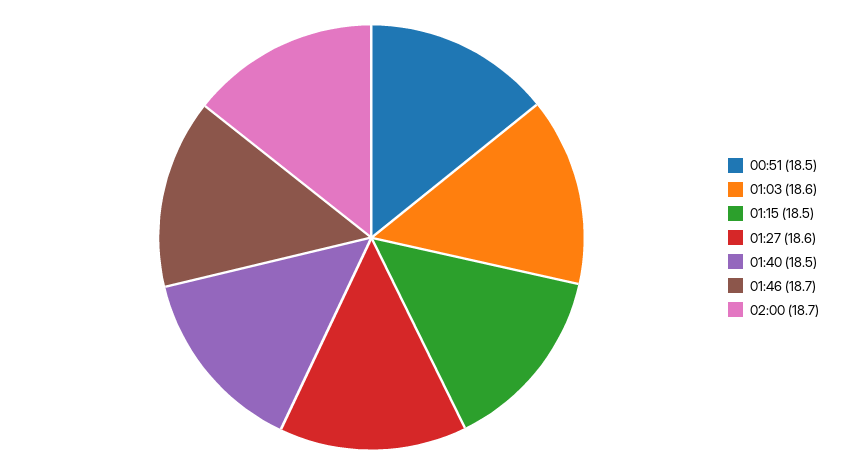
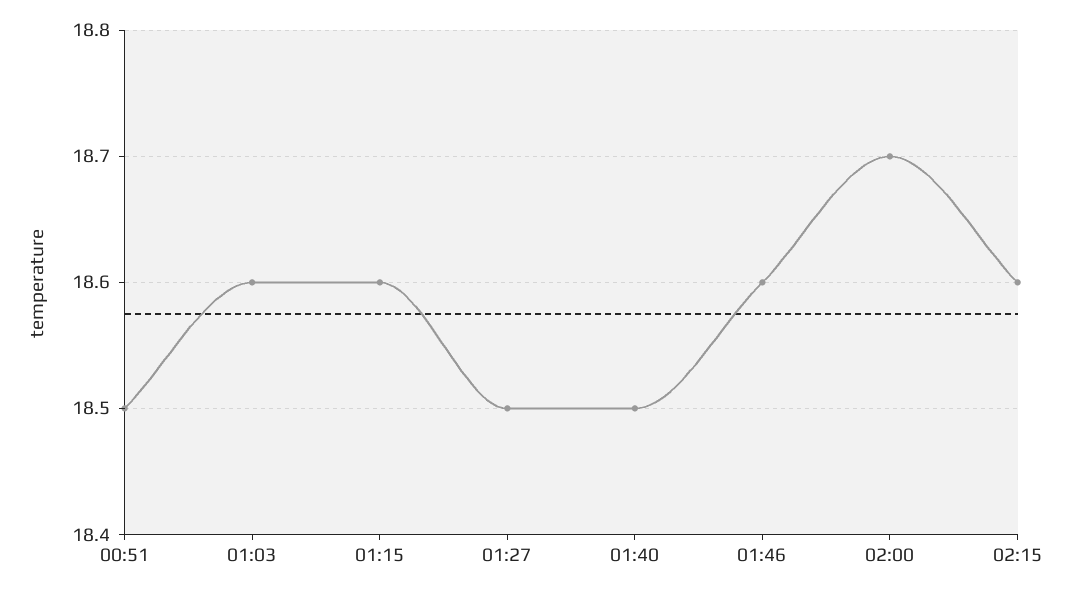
01:15: 18.5 -> 18.6
01:27: 18.6 -> 18.5
01:46: 18.7 -> 18.6
02:15: none -> 18.6

